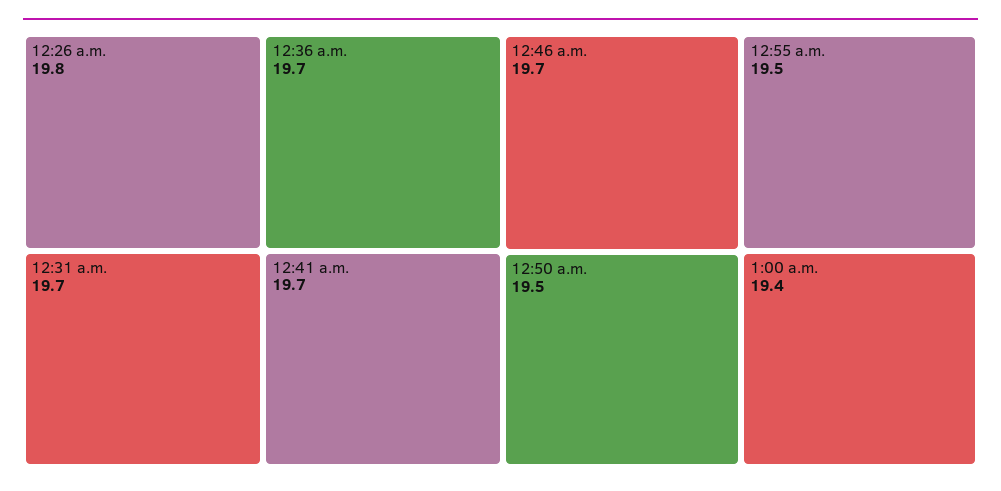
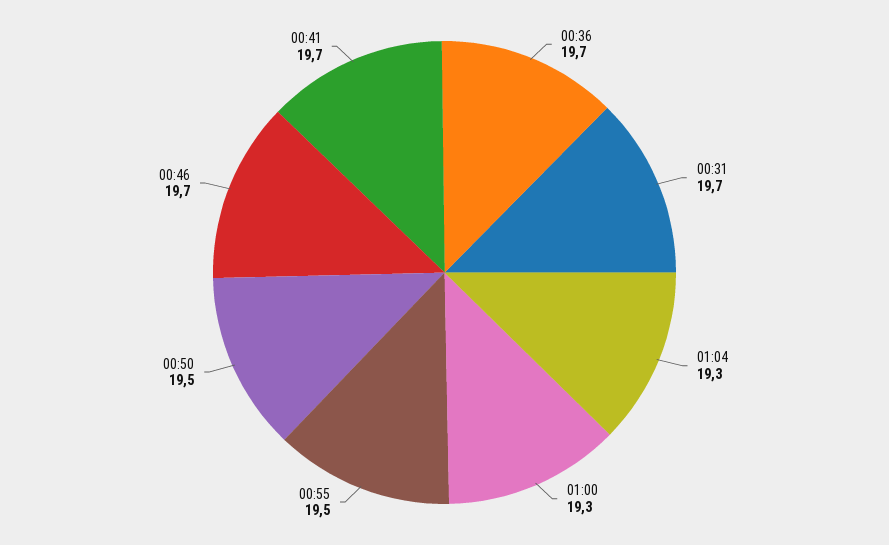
12:26 a.m.: 19.8 -> none
1:00 a.m.: 19.4 -> 19.3
01:04: none -> 19.3

